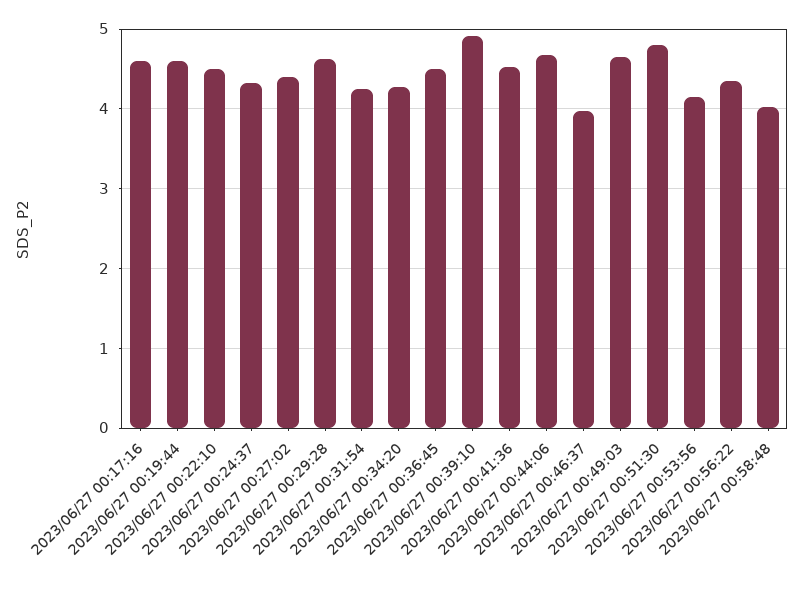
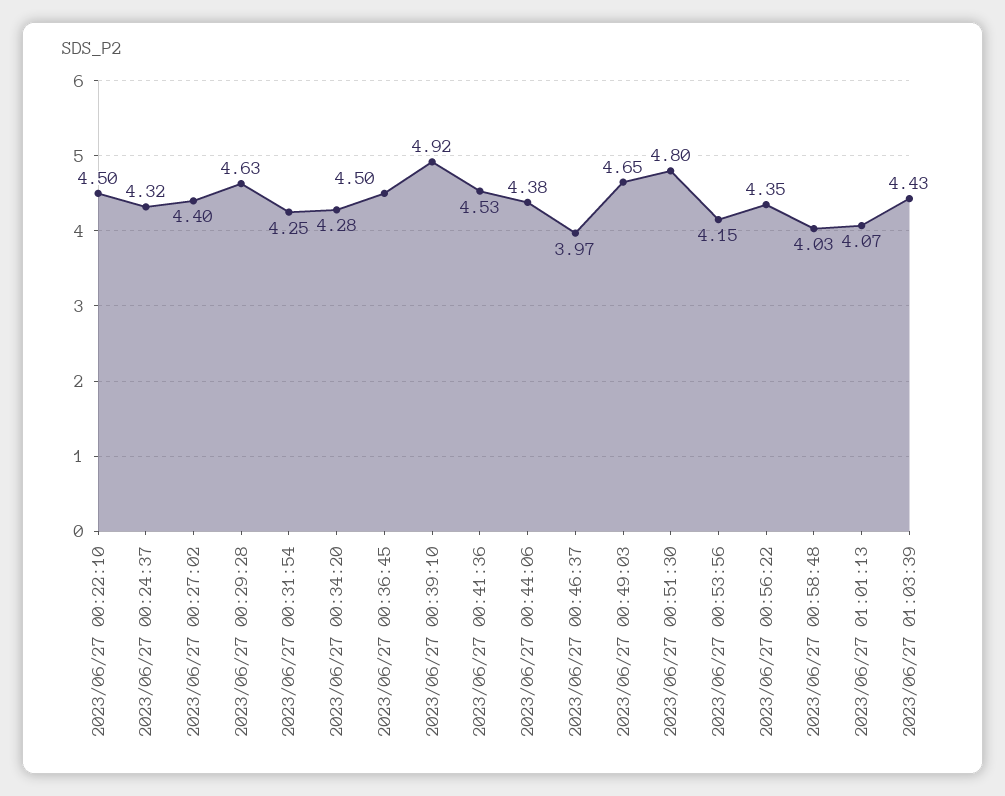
2023/06/27 00:17:16: 4.6 -> none
2023/06/27 00:19:44: 4.6 -> none
2023/06/27 00:44:06: 4.7 -> 4.38
2023/06/27 01:01:13: none -> 4.07
2023/06/27 01:03:39: none -> 4.43

